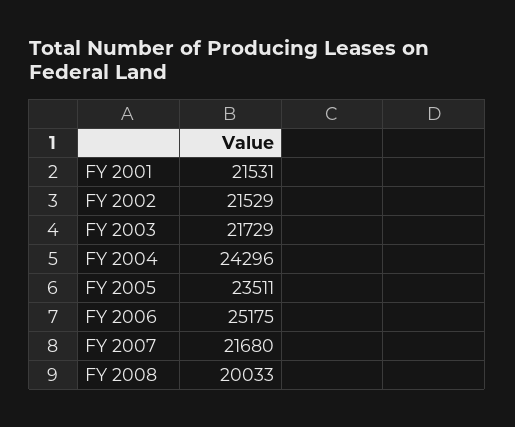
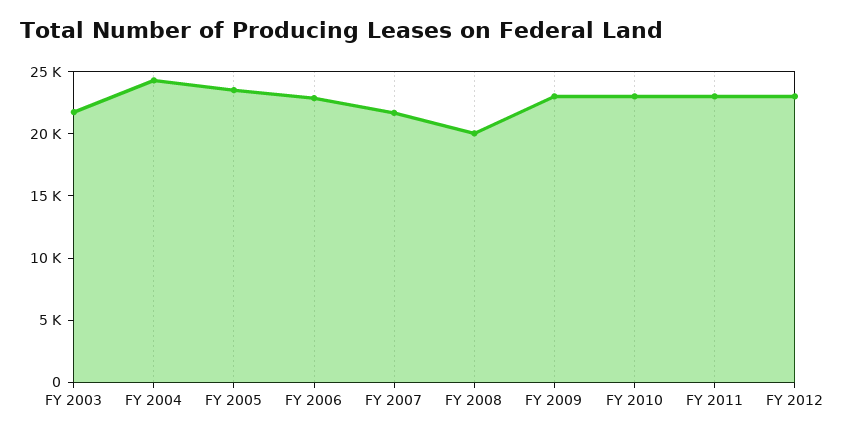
FY 2001: 21531 -> none
FY 2002: 21529 -> none
FY 2006: 25175 -> 23000
FY 2009: none -> 23000
FY 2010: none -> 23000
FY 2011: none -> 23000
FY 2012: none -> 23000

